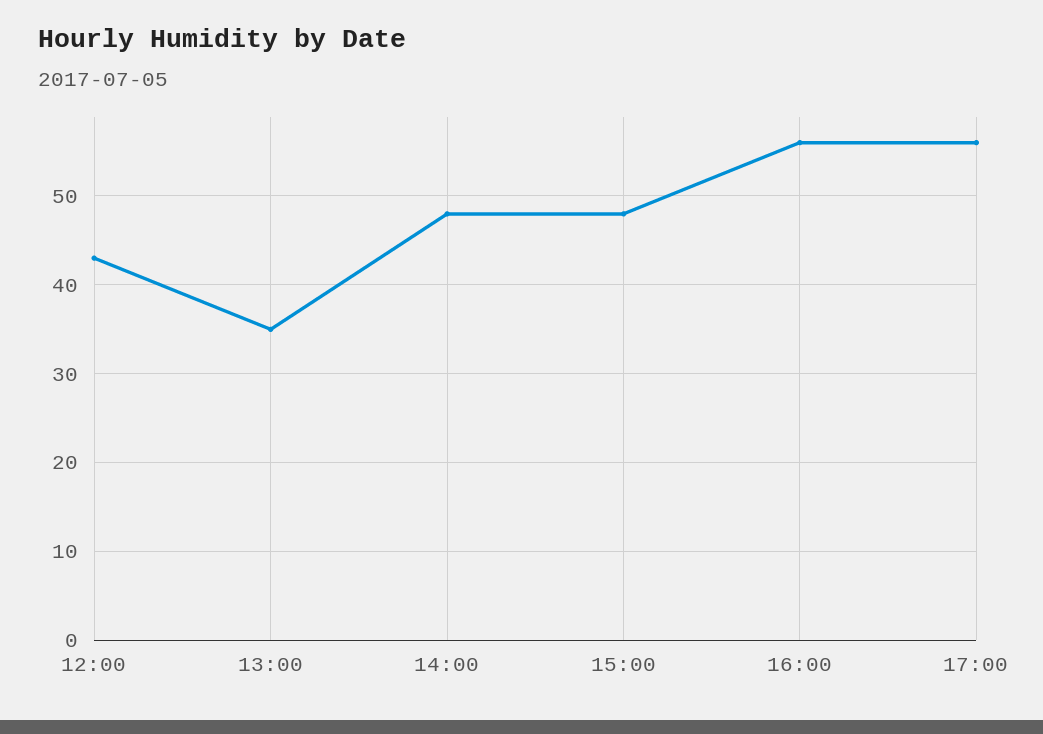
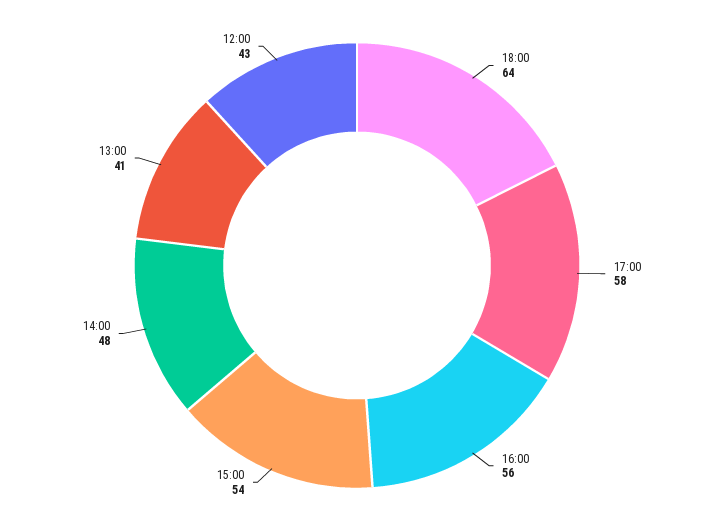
13:00: 35 -> 41
15:00: 48 -> 54
17:00: 56 -> 58
18:00: none -> 64

